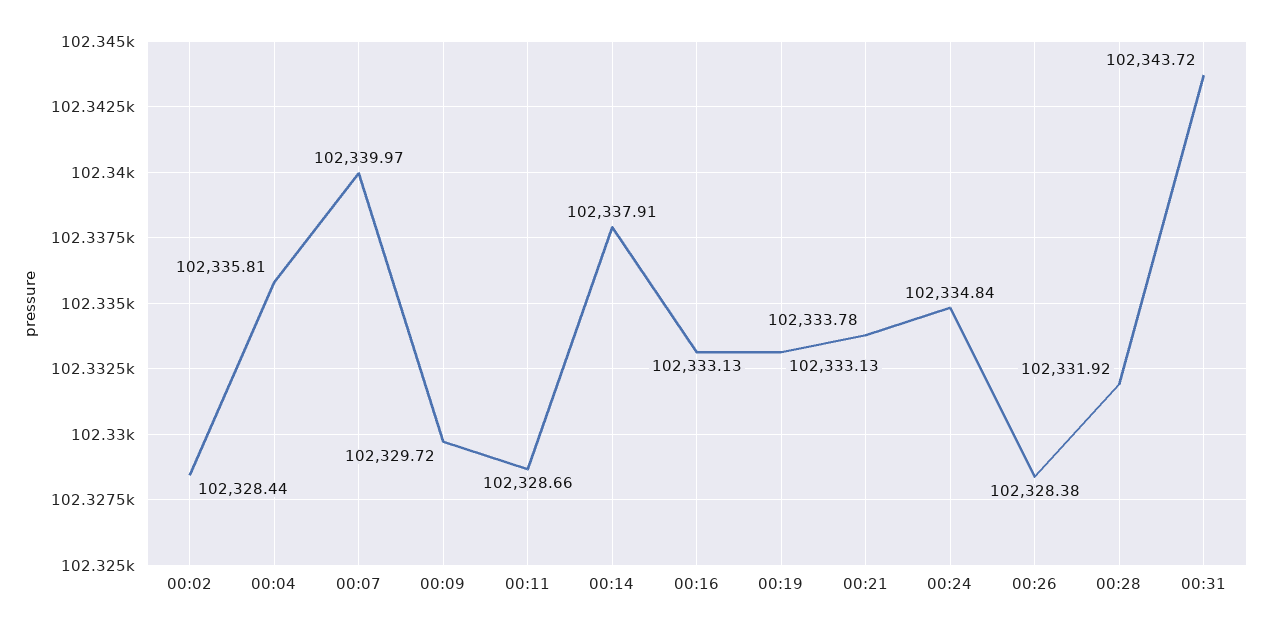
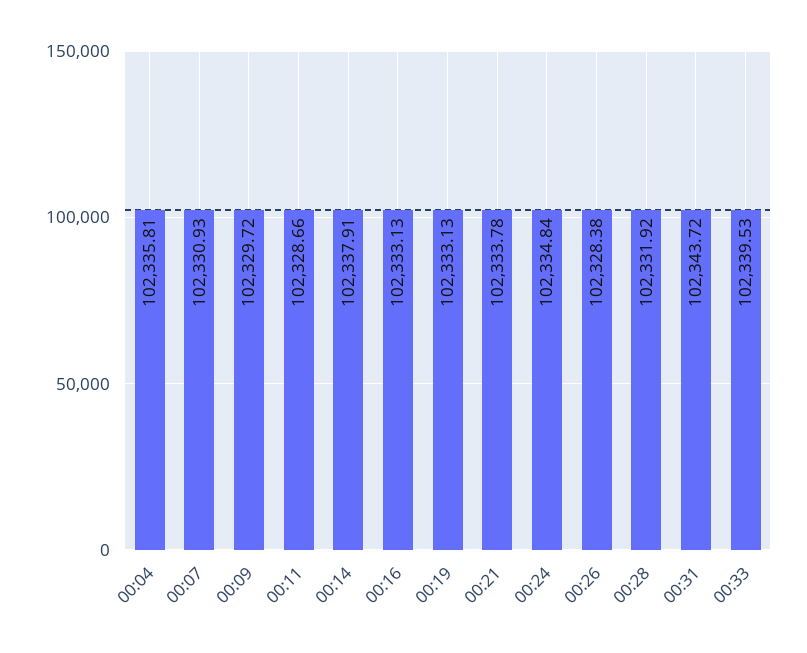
00:02: 102328.44 -> none
00:07: 102339.97 -> 102330.93
00:33: none -> 102339.53

